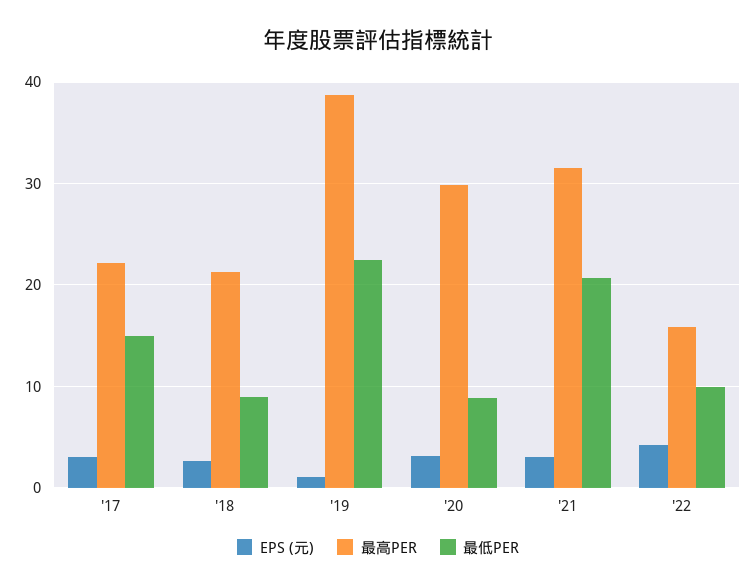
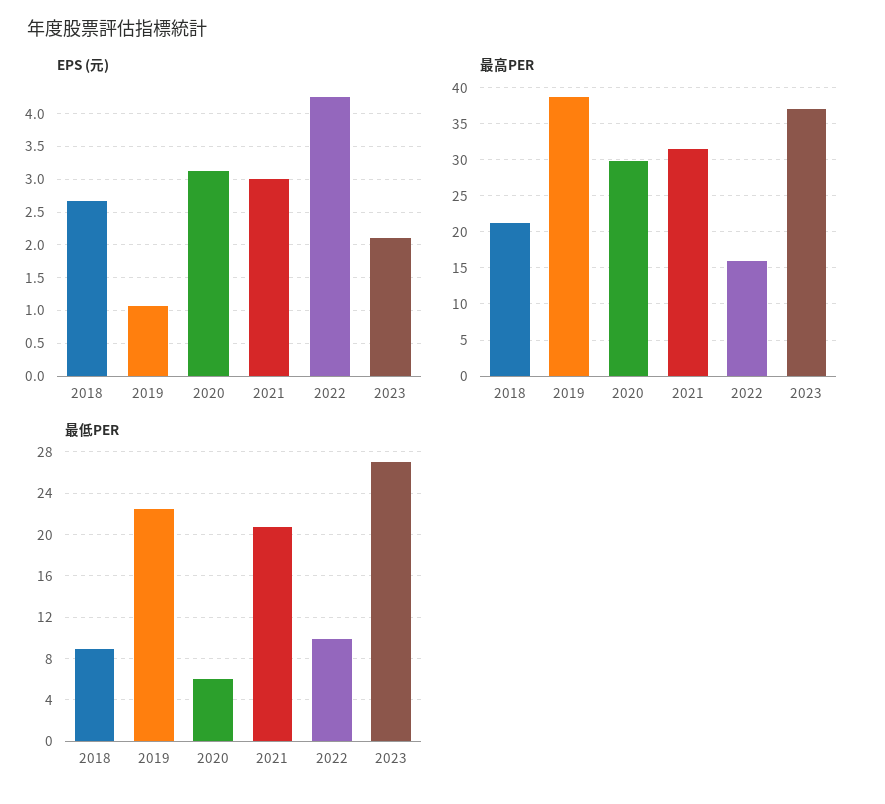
EPS (元), '17: 3 -> none
最高PER, '17: 22 -> none
最低PER, '17: 15 -> none
最低PER, '20: 9 -> 6
EPS (元), 2023: none -> 2.1
最高PER, 2023: none -> 37
最低PER, 2023: none -> 27

